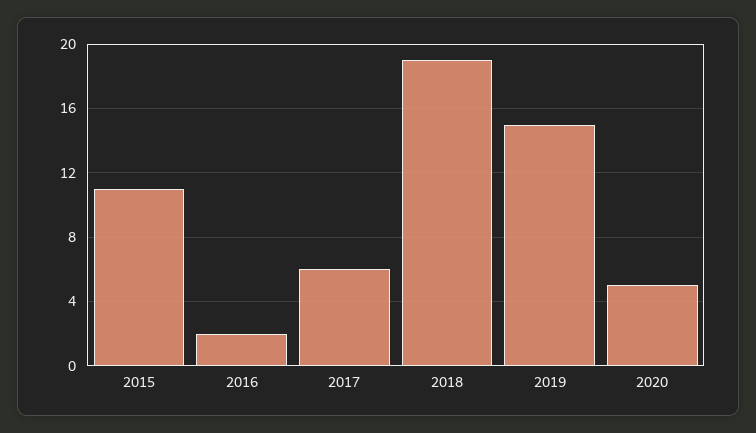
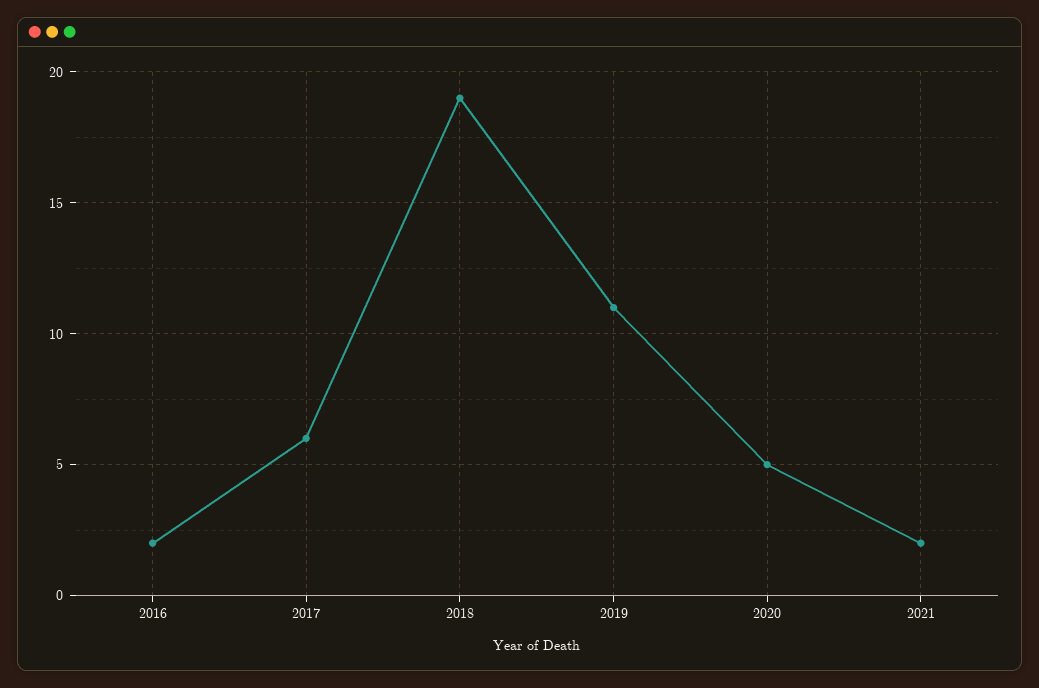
2015: 11 -> none
2019: 15 -> 11
2021: none -> 2

